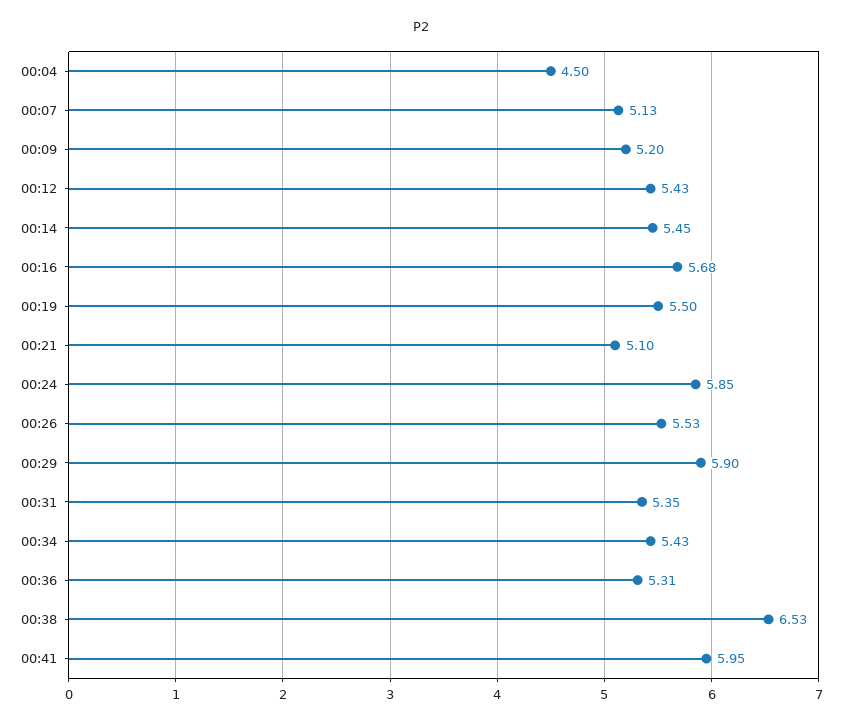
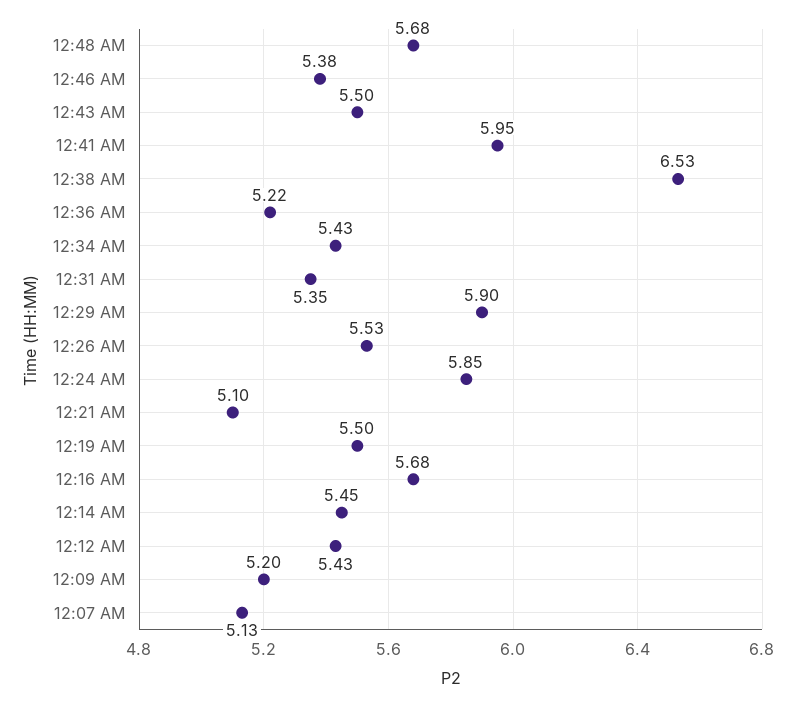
00:04: 4.5 -> none
00:36: 5.31 -> 5.22
12:48 AM: none -> 5.68
12:46 AM: none -> 5.38
12:43 AM: none -> 5.5

